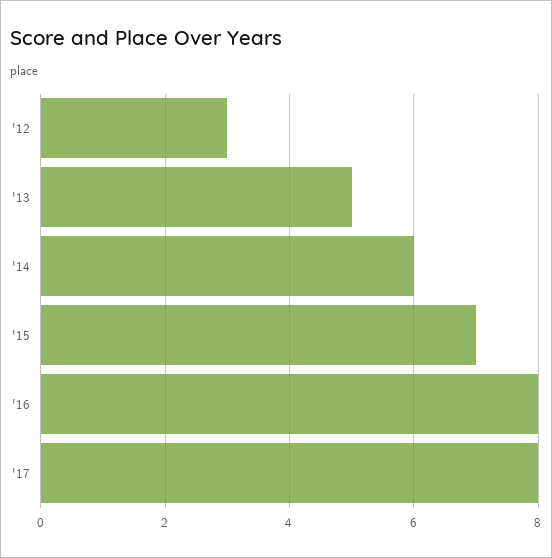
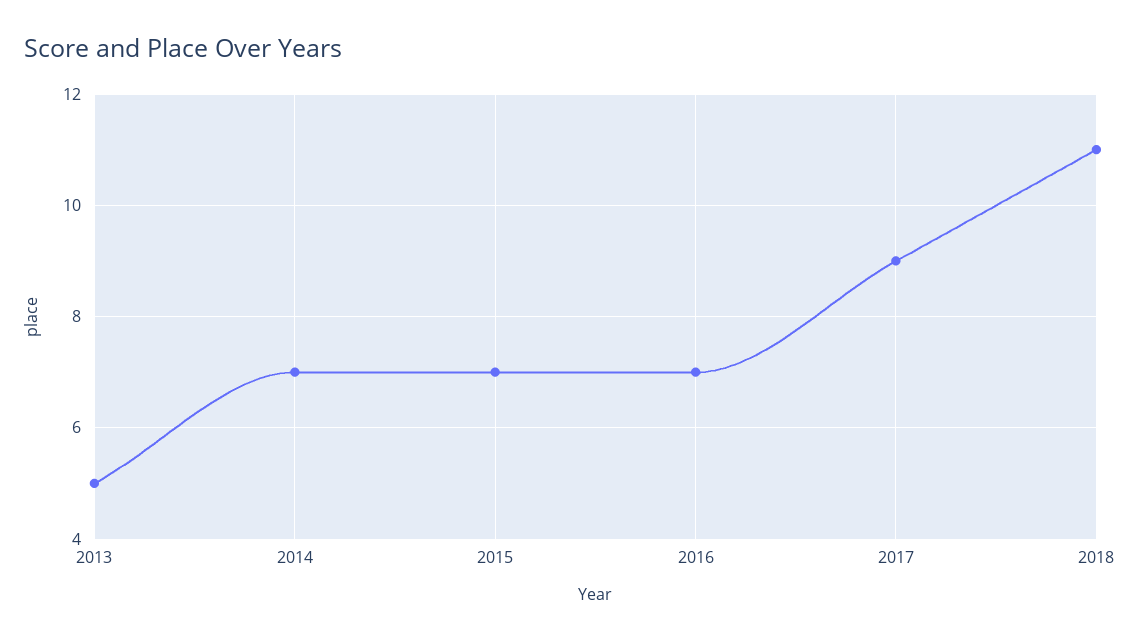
'12: 3 -> none
'14: 6 -> 7
'16: 8 -> 7
'17: 8 -> 9
2018: none -> 11

